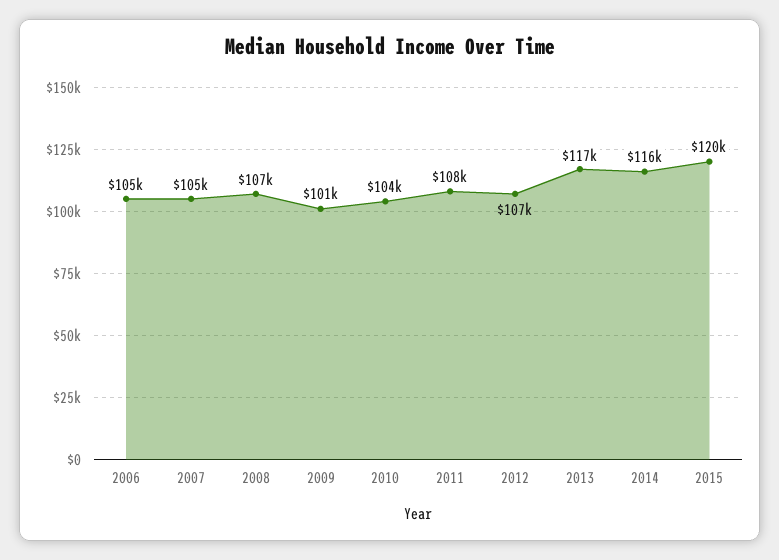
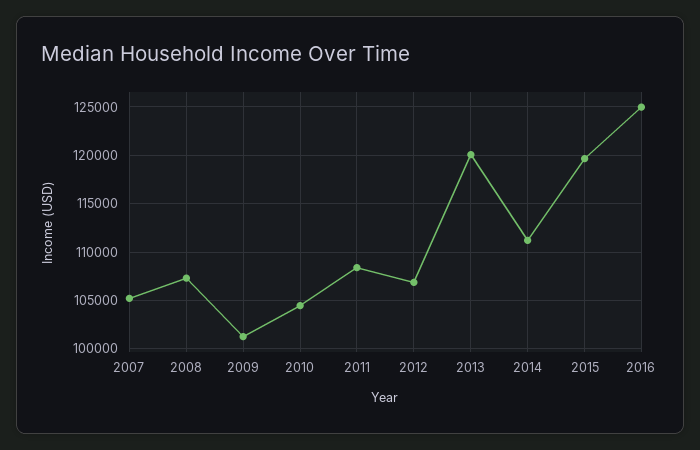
2006: 105000 -> none
2013: 117000 -> 120000
2014: 116000 -> 111000
2016: none -> 125000

